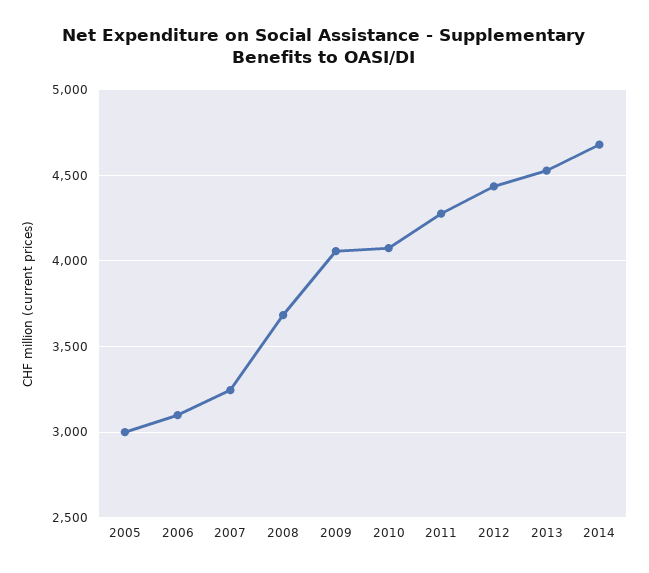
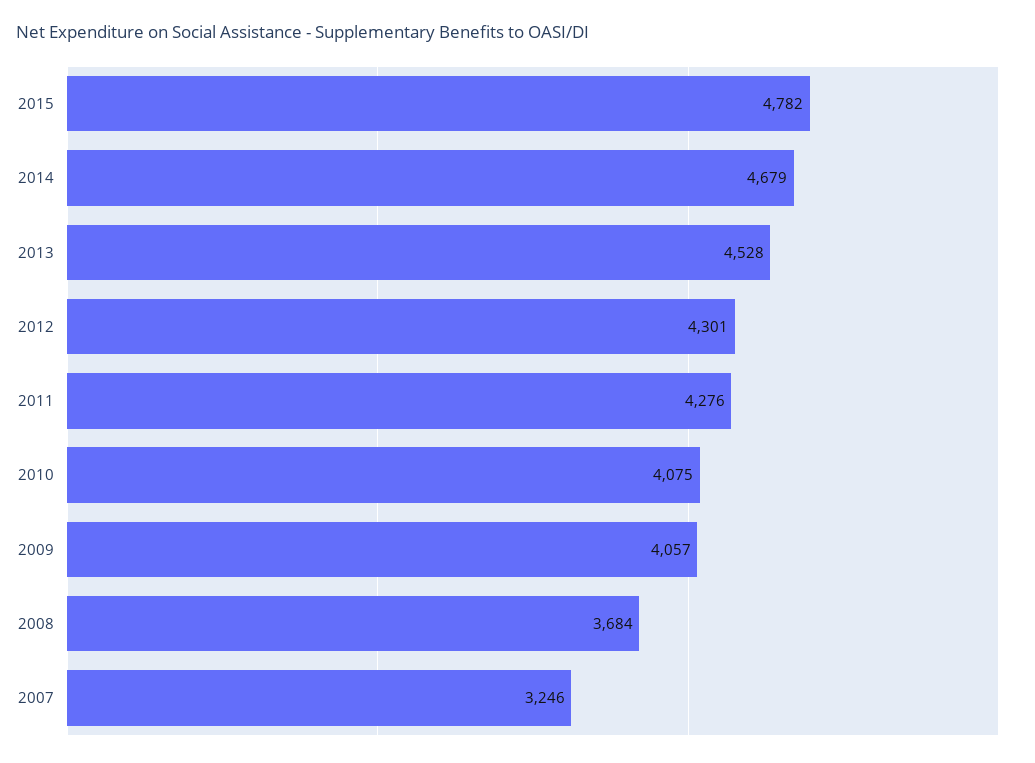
2005: 3000 -> none
2006: 3100 -> none
2012: 4450 -> 4301
2015: none -> 4782

